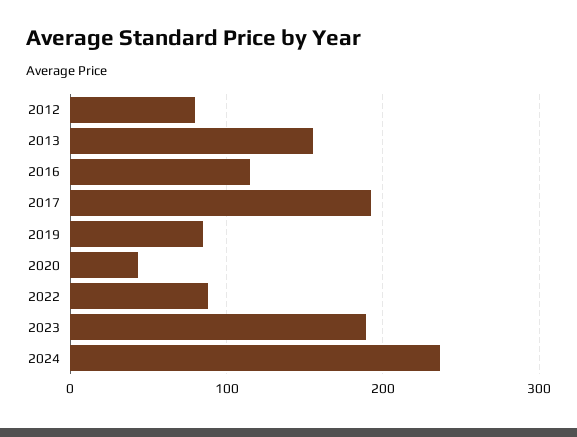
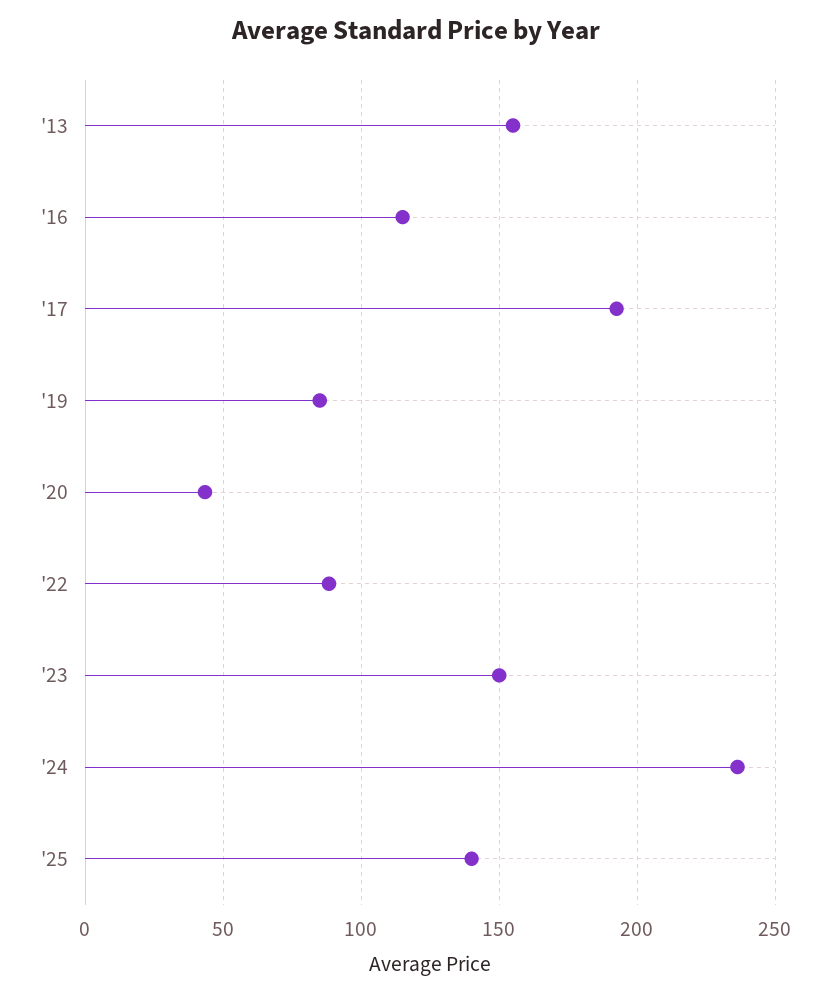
2012: 80 -> none
2023: 190 -> 150
'25: none -> 140

